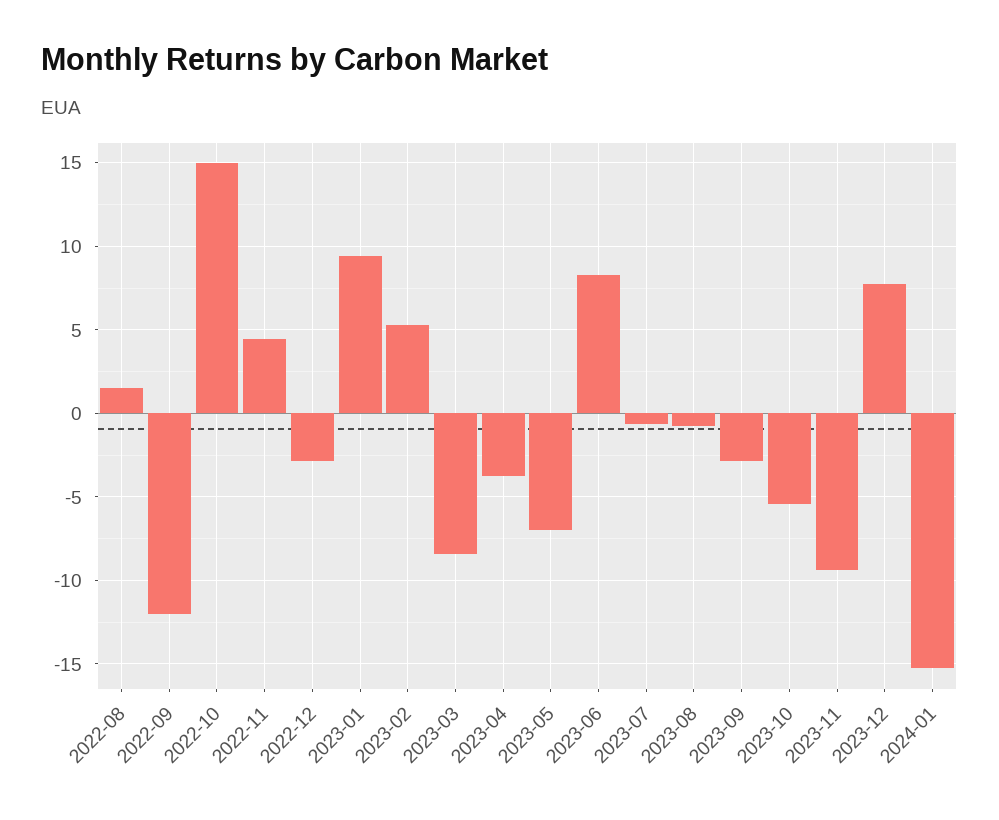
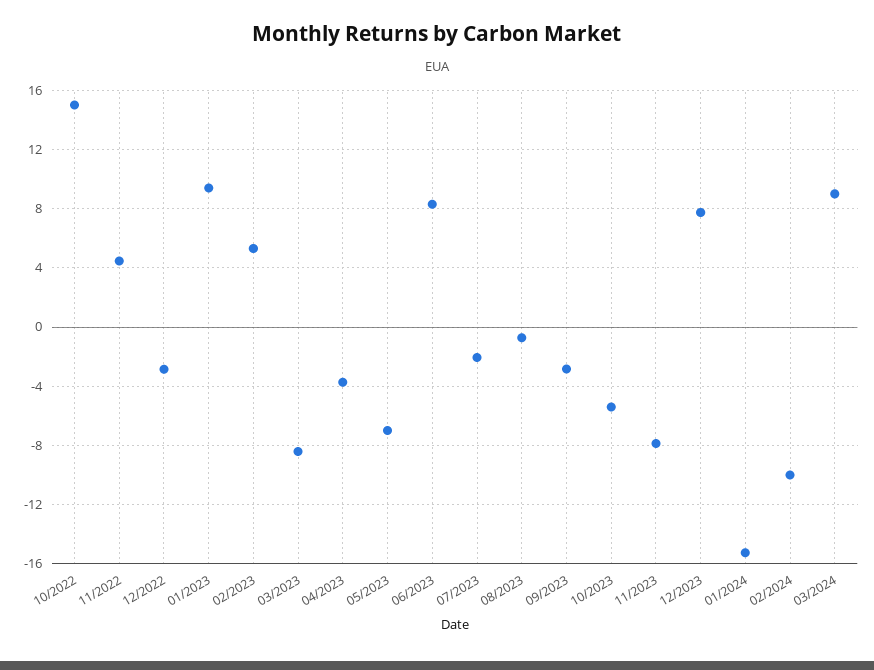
2022-08: 1.5 -> none
2022-09: -12 -> none
2023-07: -0.5 -> -2
2023-11: -9.5 -> -8
02/2024: none -> -10
03/2024: none -> 9

